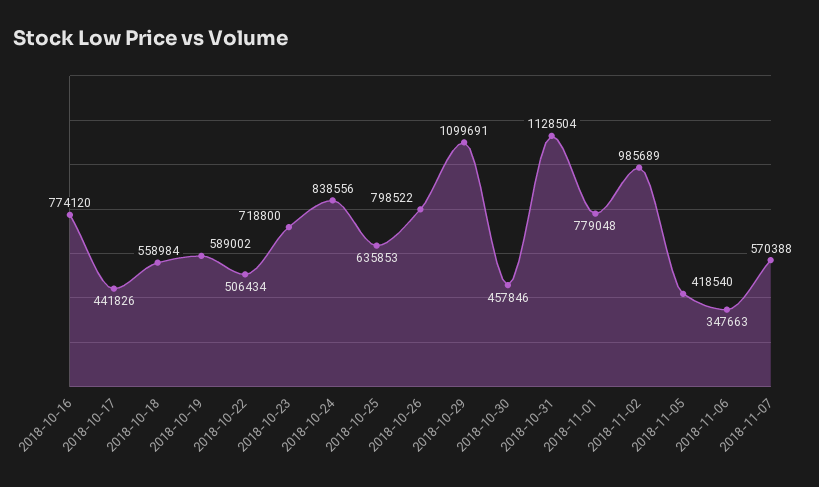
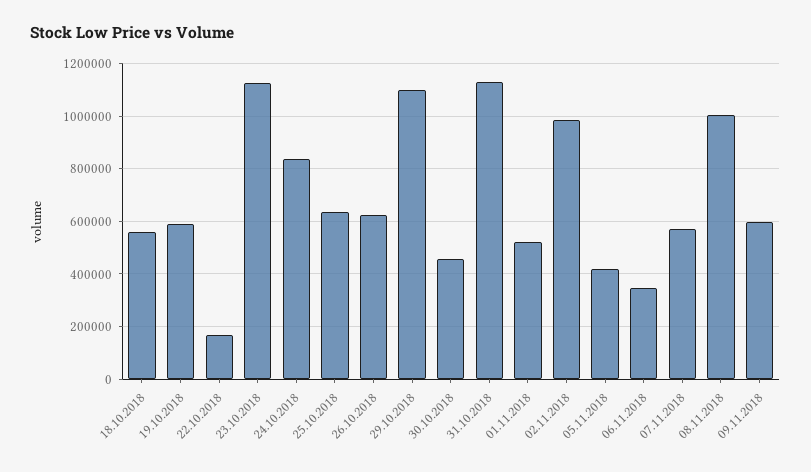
2018-10-16: 774120 -> none
2018-10-17: 441826 -> none
2018-10-22: 506434 -> 175000
2018-10-23: 718800 -> 1125000
2018-10-26: 798522 -> 625000
2018-11-01: 779048 -> 525000
08.11.2018: none -> 1000000
09.11.2018: none -> 600000

